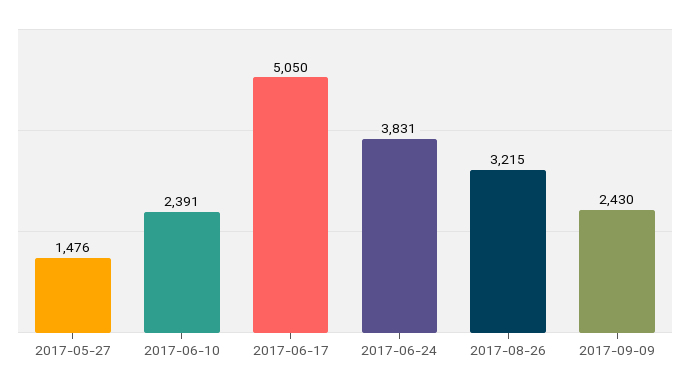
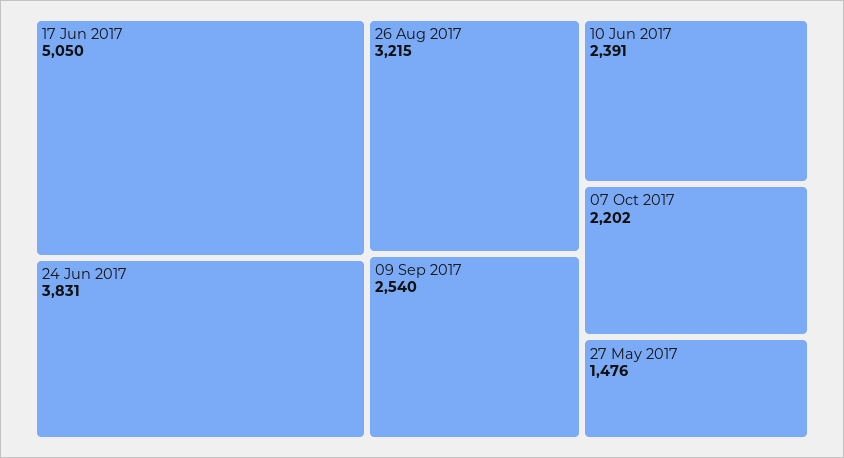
2017-09-09: 2430 -> 2540
07 Oct 2017: none -> 2202

